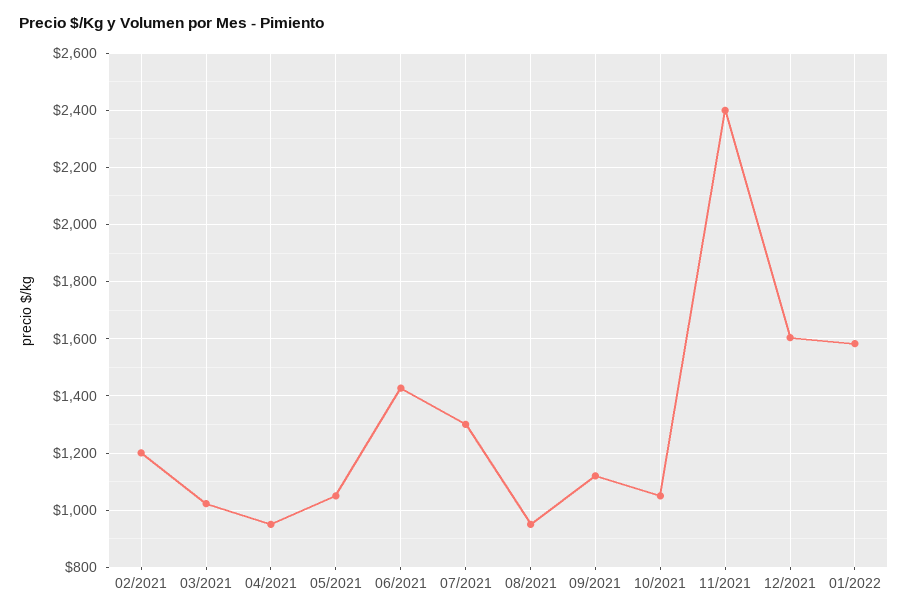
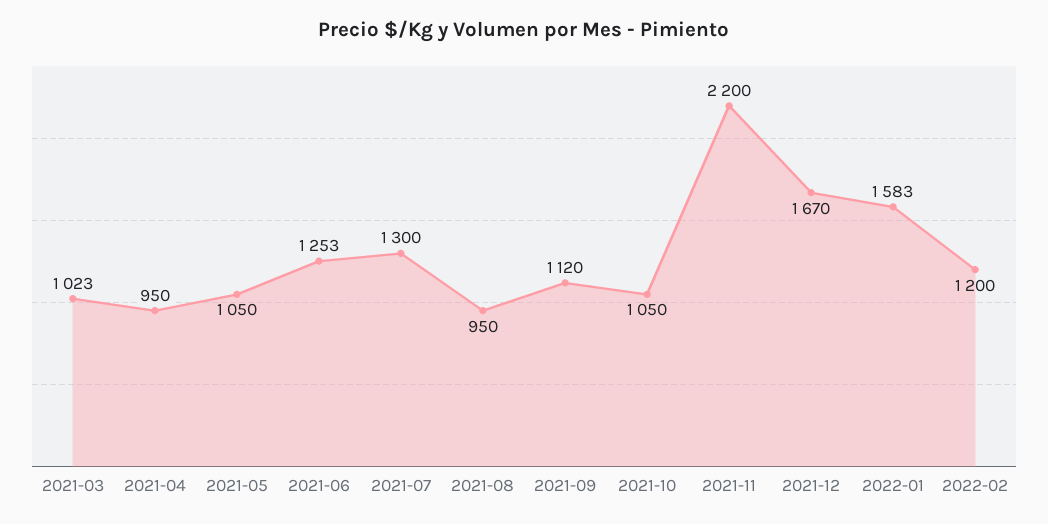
02/2021: 1200 -> none
06/2021: 1425 -> 1253
11/2021: 2400 -> 2200
12/2021: 1600 -> 1670
2022-02: none -> 1200

